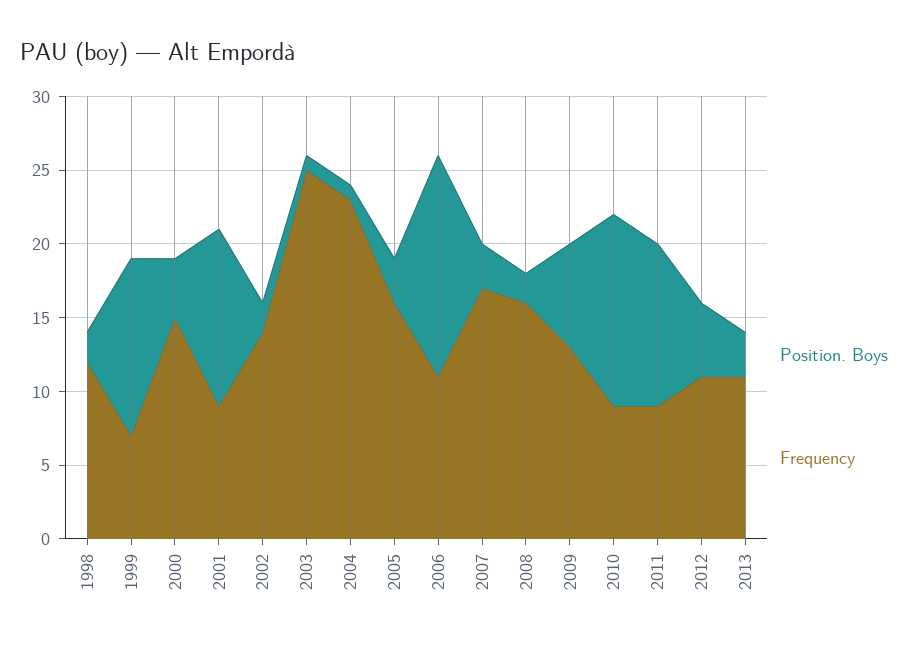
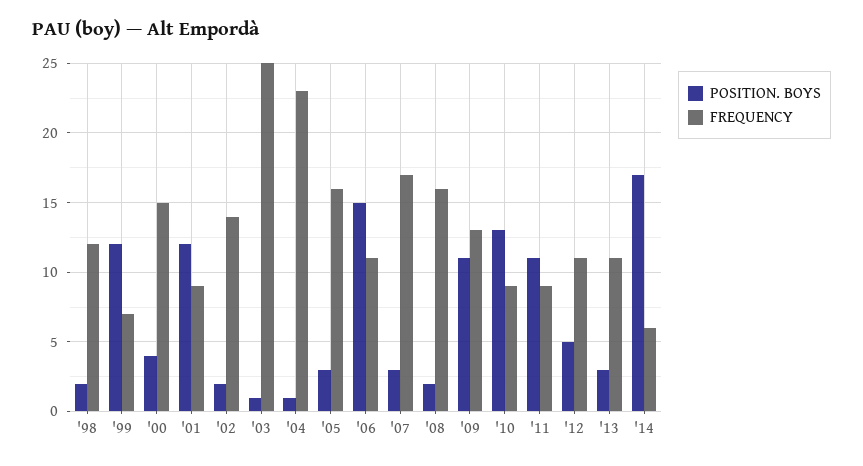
Position. Boys, 2009: 7 -> 11
Position. Boys, '14: none -> 17
Frequency, '14: none -> 6

